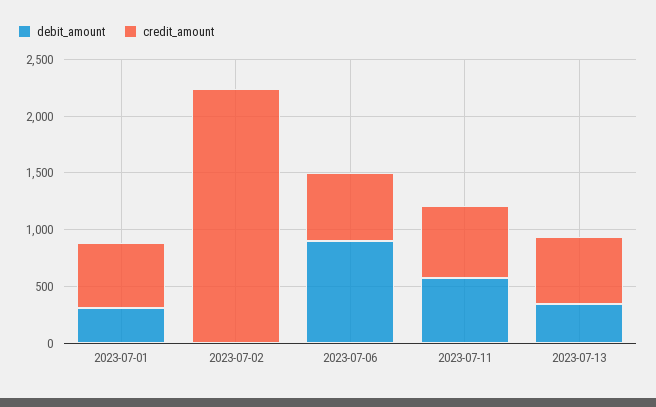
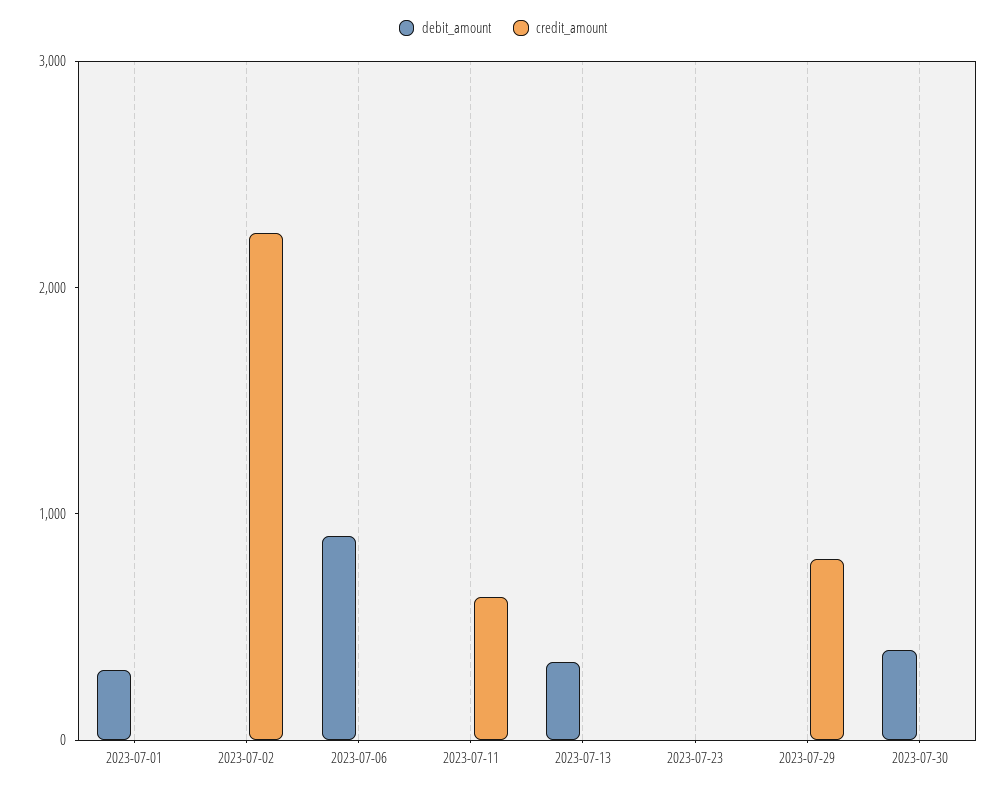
credit_amount, 2023-07-01: 600 -> 0
credit_amount, 2023-07-06: 600 -> 0
debit_amount, 2023-07-11: 600 -> 0
credit_amount, 2023-07-13: 600 -> 0
debit_amount, 2023-07-23: none -> 0
credit_amount, 2023-07-23: none -> 0
debit_amount, 2023-07-29: none -> 0
credit_amount, 2023-07-29: none -> 800
debit_amount, 2023-07-30: none -> 400
credit_amount, 2023-07-30: none -> 0

